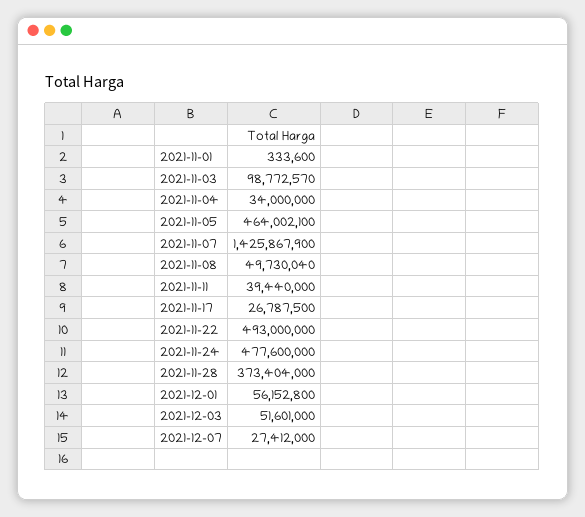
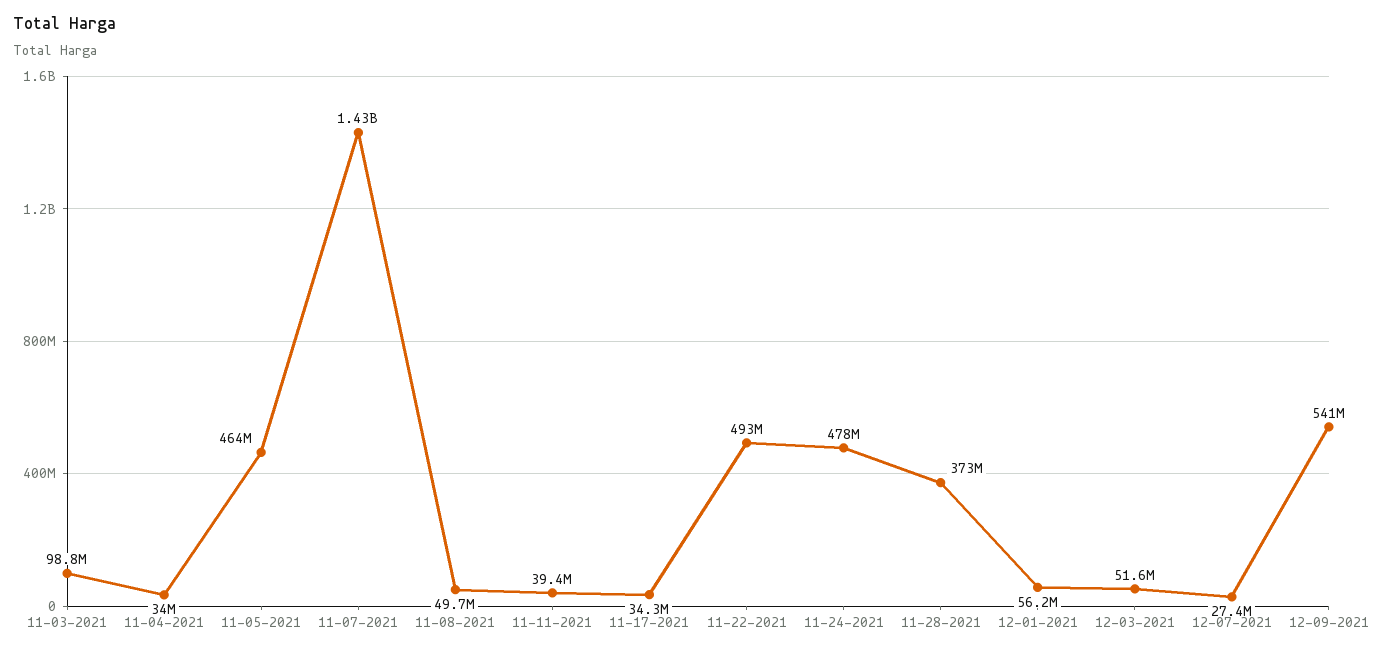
2021-11-01: 333600 -> none
2021-11-17: 26787500 -> 34300000
12-09-2021: none -> 541000000

